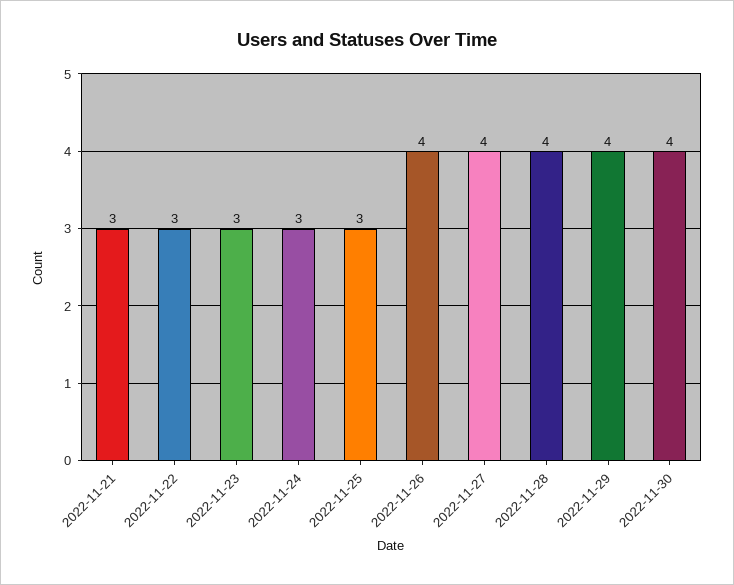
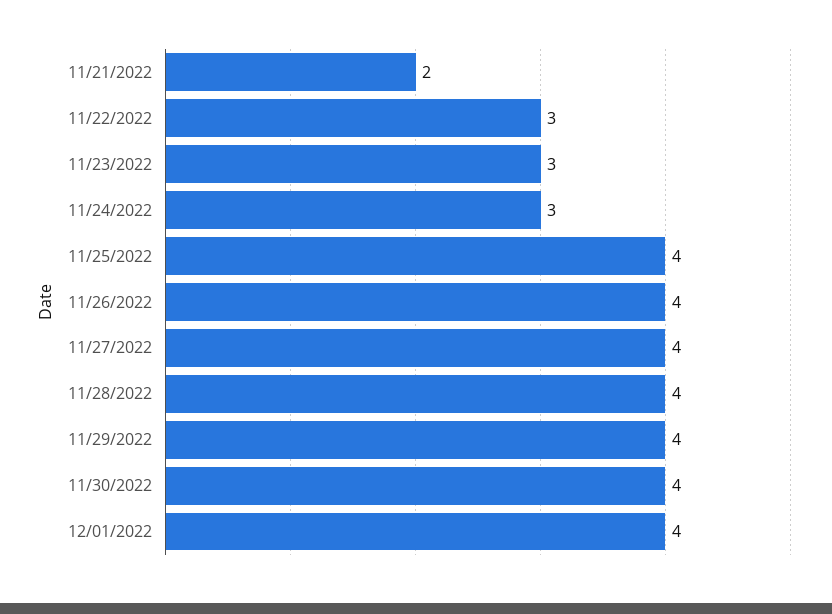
2022-11-21: 3 -> 2
2022-11-25: 3 -> 4
12/01/2022: none -> 4

